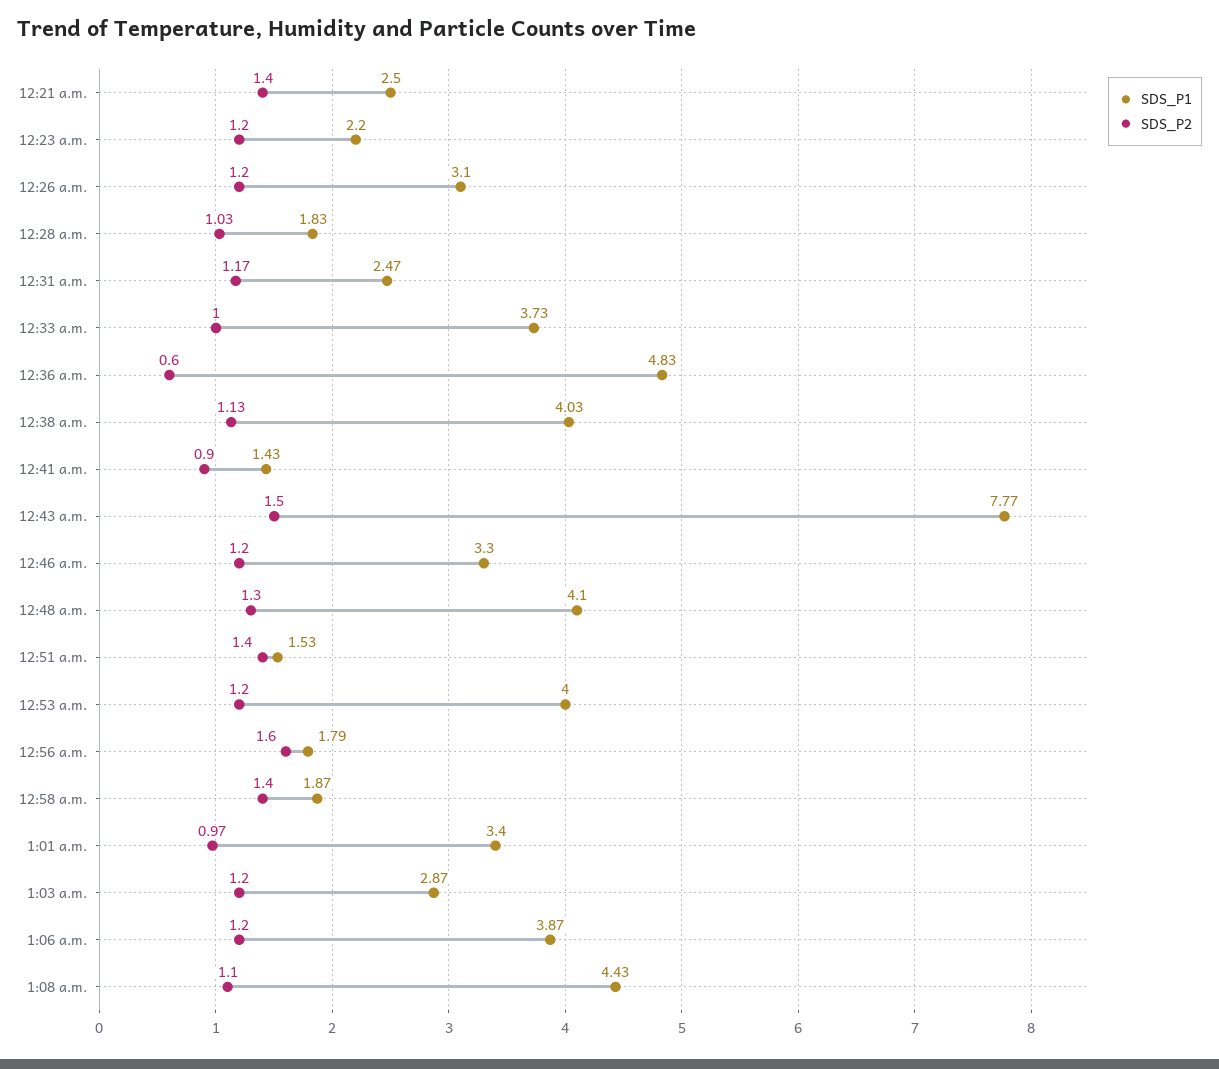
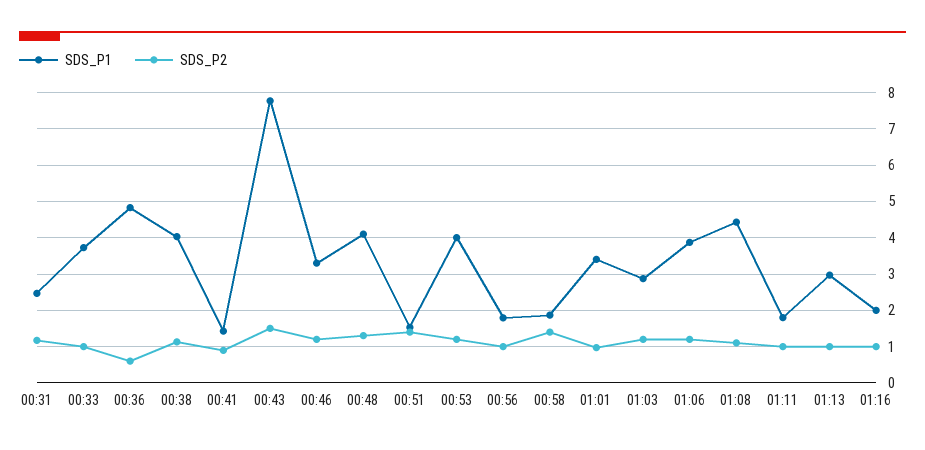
SDS_P1, 12:21 a.m.: 2.5 -> none
SDS_P2, 12:21 a.m.: 1.4 -> none
SDS_P1, 12:23 a.m.: 2.2 -> none
SDS_P2, 12:23 a.m.: 1.2 -> none
SDS_P1, 12:26 a.m.: 3.1 -> none
SDS_P2, 12:26 a.m.: 1.2 -> none
SDS_P1, 12:28 a.m.: 1.83 -> none
SDS_P2, 12:28 a.m.: 1.03 -> none
SDS_P2, 12:56 a.m.: 1.6 -> 1
SDS_P1, 01:11: none -> 1.8
SDS_P2, 01:11: none -> 1
SDS_P1, 01:13: none -> 3
SDS_P2, 01:13: none -> 1
SDS_P1, 01:16: none -> 2
SDS_P2, 01:16: none -> 1

